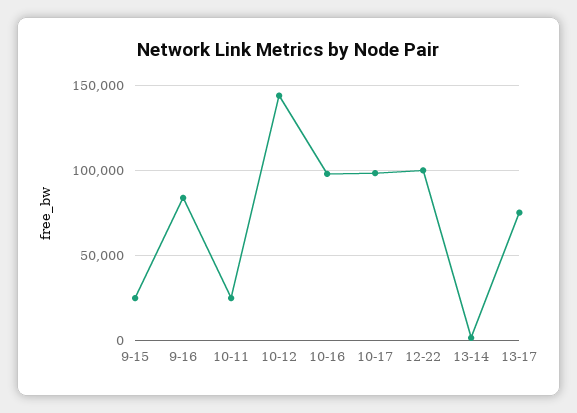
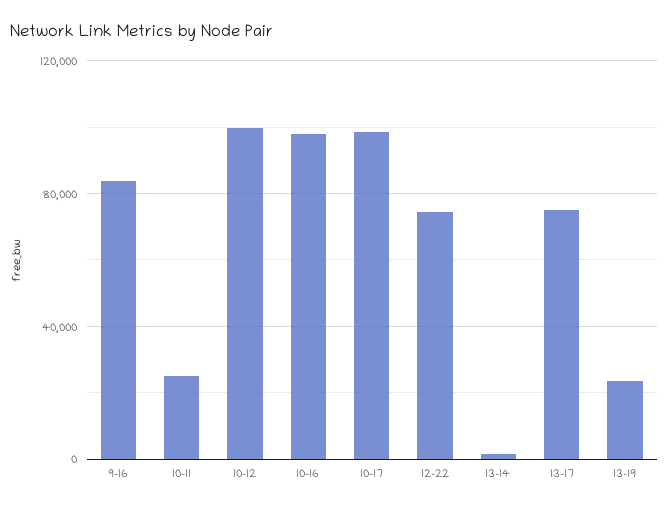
9-15: 25000 -> none
10-12: 145000 -> 100000
12-22: 100000 -> 75000
13-19: none -> 25000

